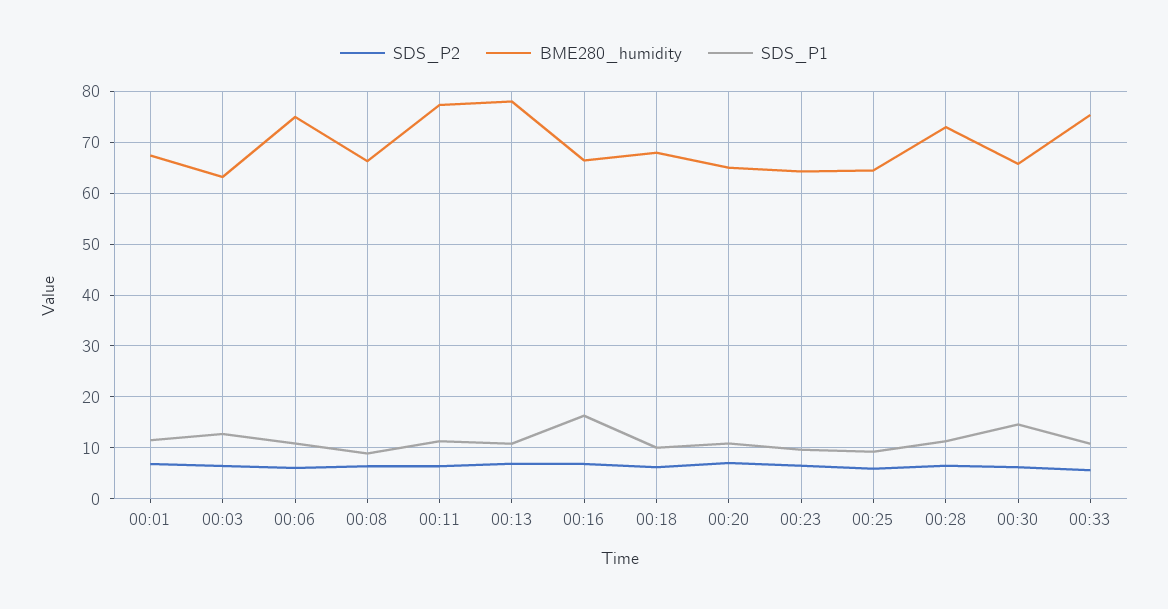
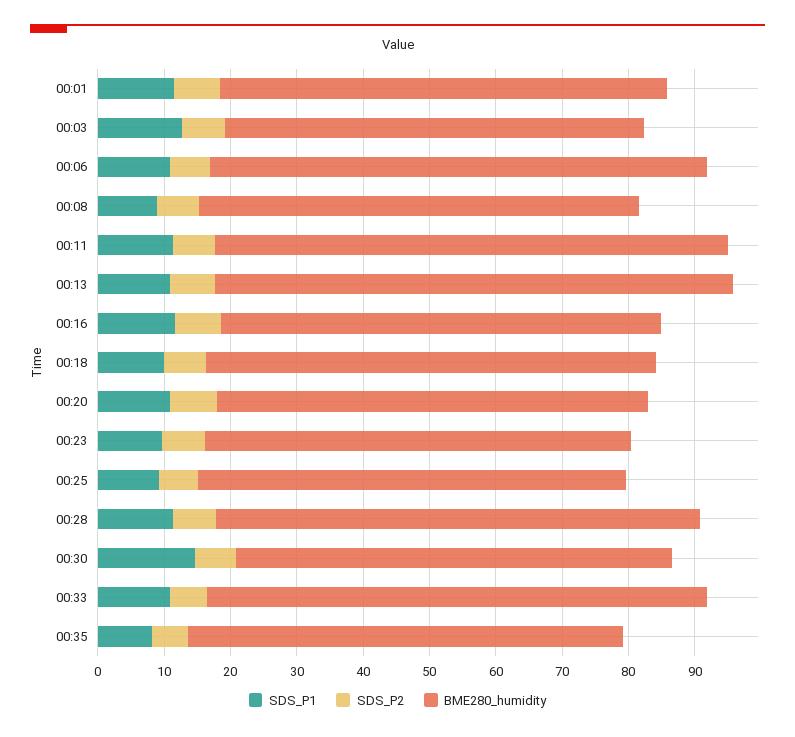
SDS_P1, 00:16: 16 -> 12
SDS_P1, 00:35: none -> 8
SDS_P2, 00:35: none -> 6
BME280_humidity, 00:35: none -> 66

